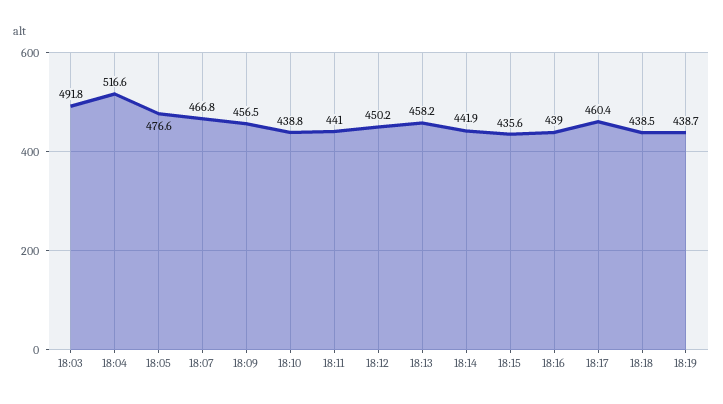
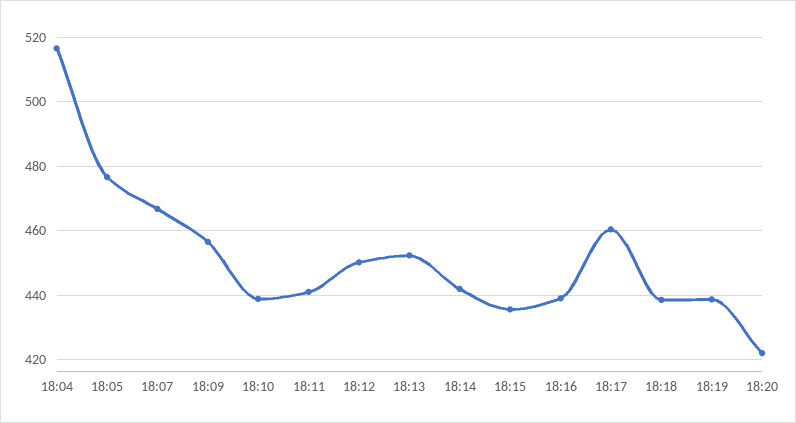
18:03: 491.8 -> none
18:13: 458.2 -> 452
18:20: none -> 422

